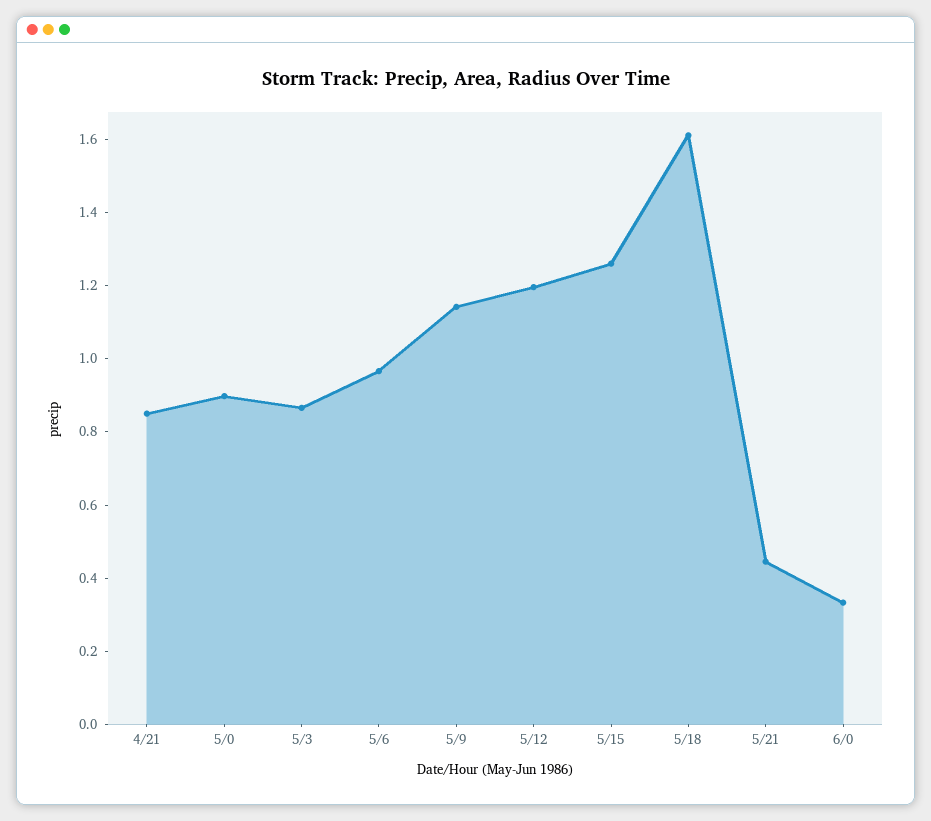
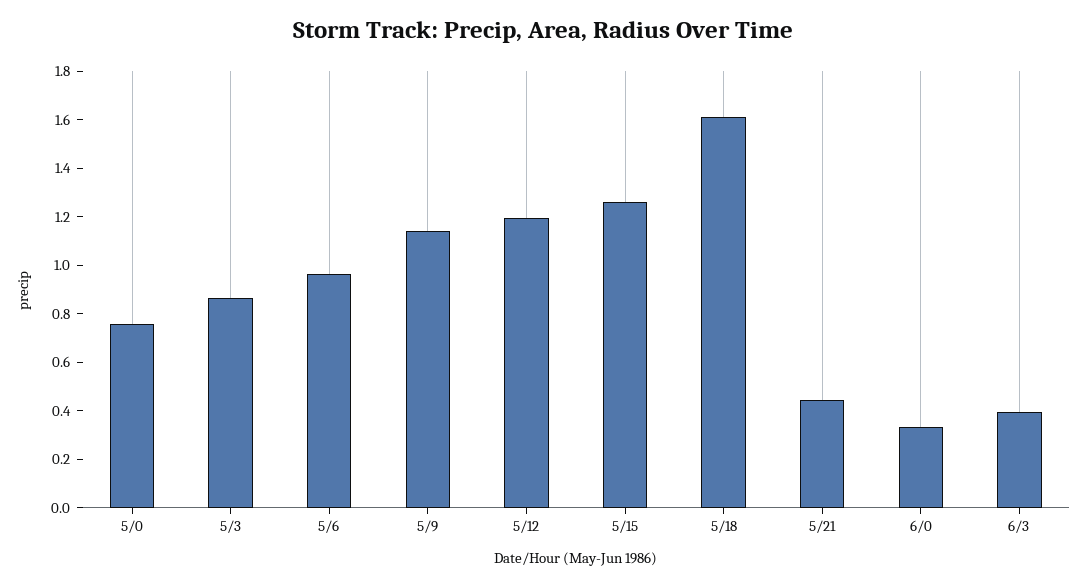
4/21: 0.85 -> none
5/0: 0.9 -> 0.75
6/3: none -> 0.4

